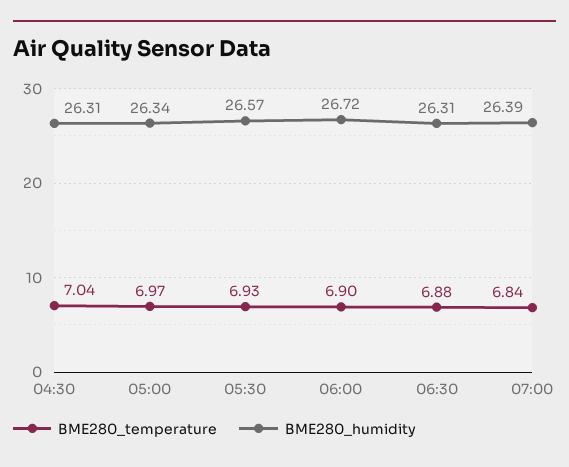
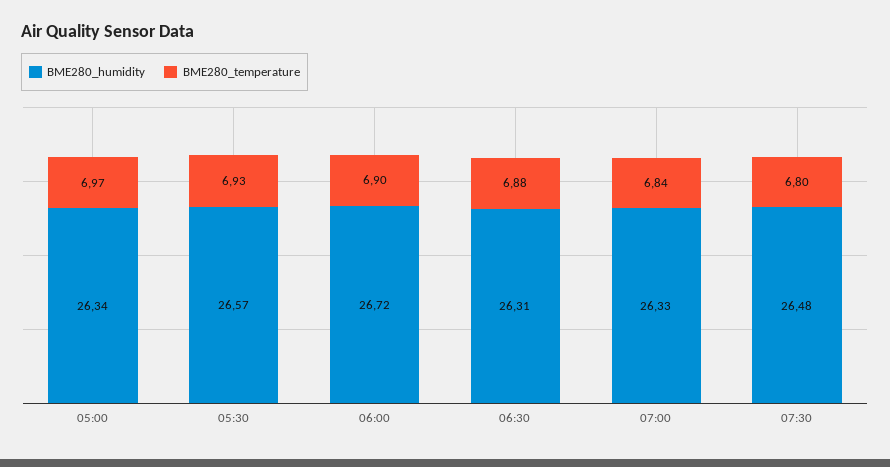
BME280_temperature, 04:30: 7.04 -> none
BME280_humidity, 04:30: 26.31 -> none
BME280_humidity, 07:00: 26.39 -> 26.33
BME280_humidity, 07:30: none -> 26.48
BME280_temperature, 07:30: none -> 6.8

